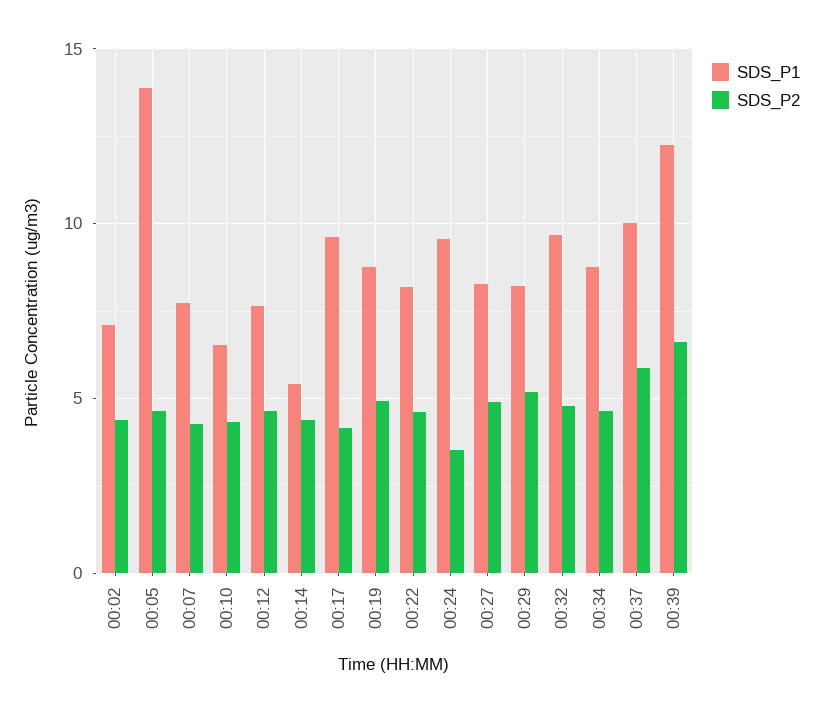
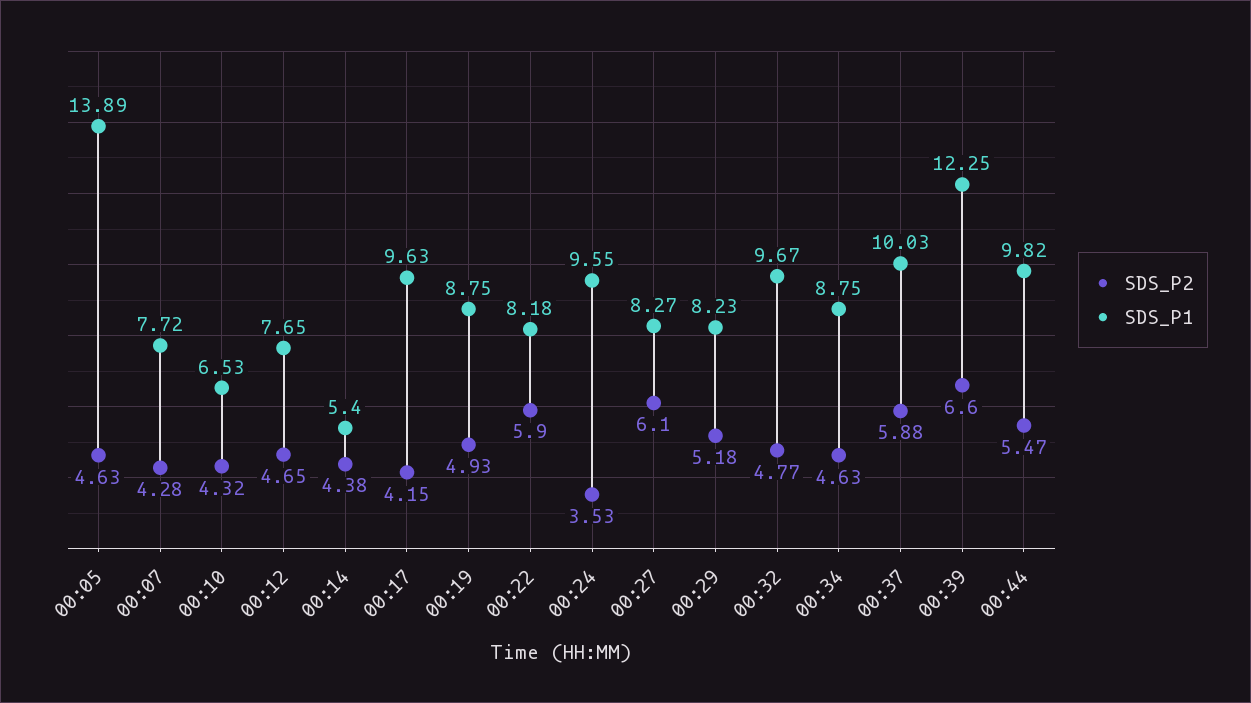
SDS_P1, 00:02: 7 -> none
SDS_P2, 00:02: 4.5 -> none
SDS_P2, 00:22: 4.5 -> 5.9
SDS_P2, 00:27: 5 -> 6.1
SDS_P2, 00:44: none -> 5.47
SDS_P1, 00:44: none -> 9.82

